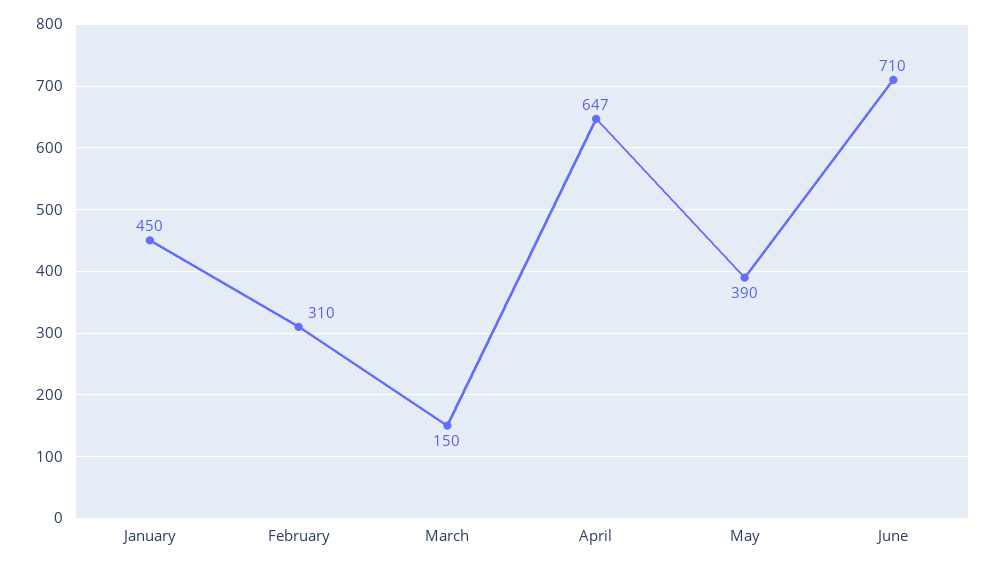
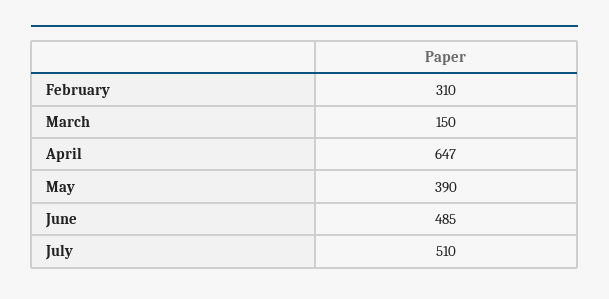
January: 450 -> none
June: 710 -> 485
July: none -> 510

